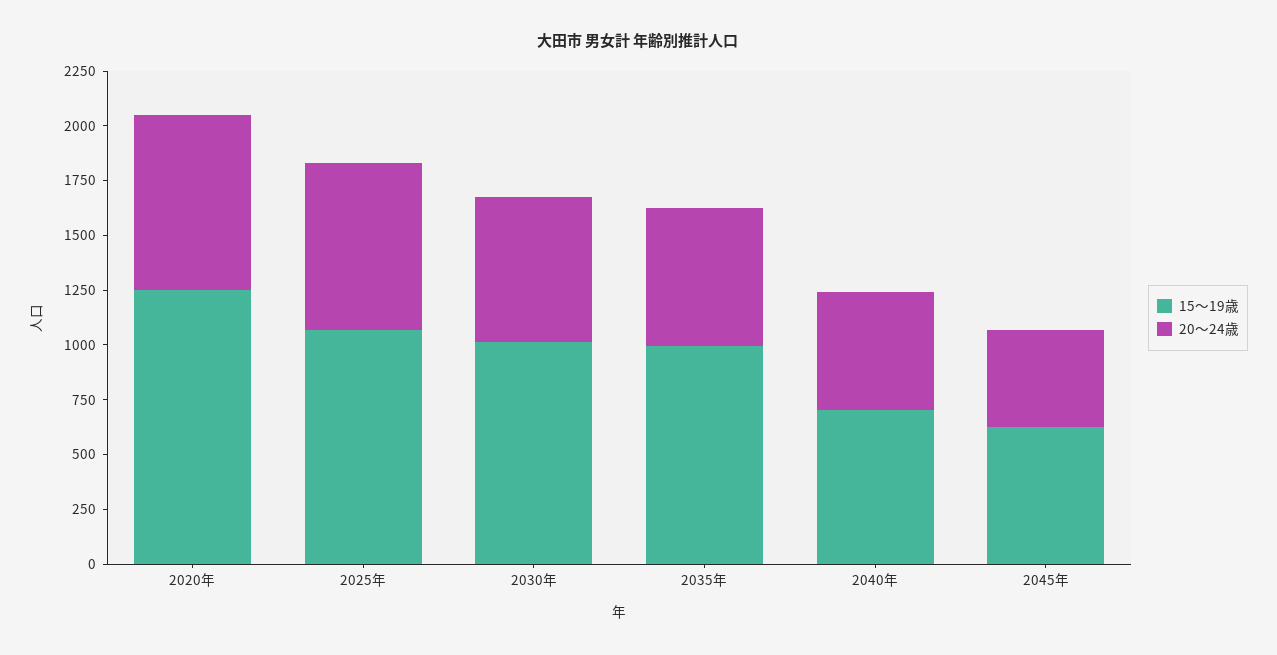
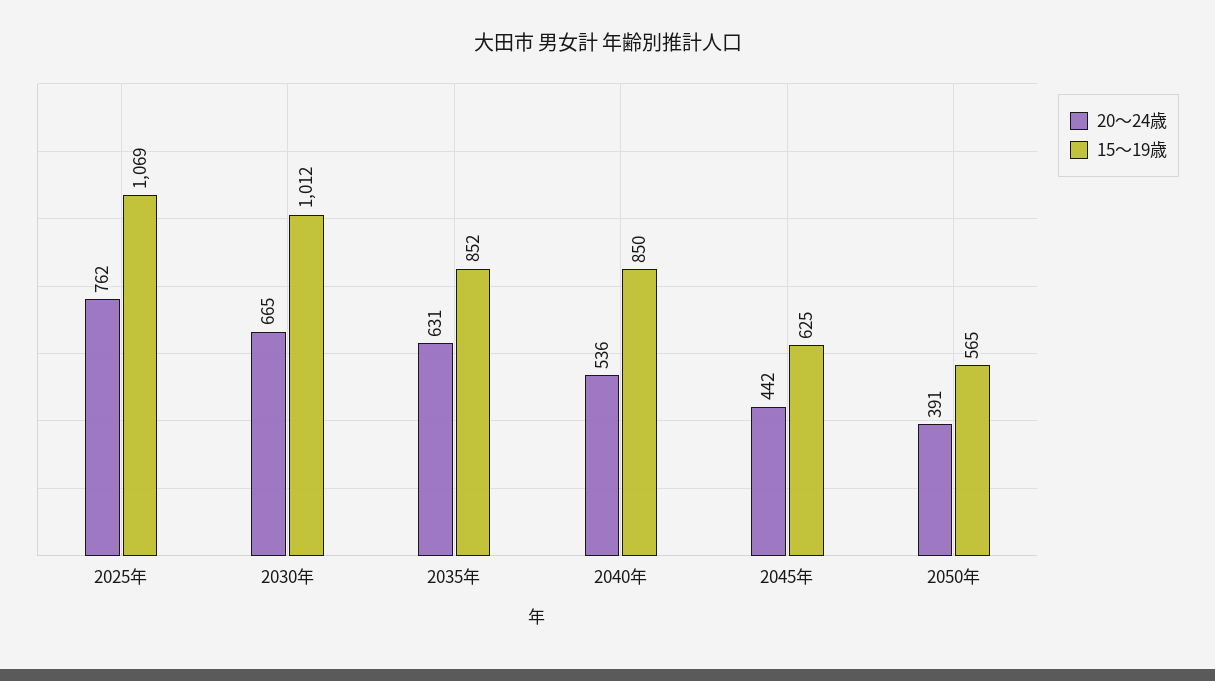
15～19歳, 2020年: 1250 -> none
20～24歳, 2020年: 800 -> none
15～19歳, 2035年: 1000 -> 852
15～19歳, 2040年: 700 -> 850
20～24歳, 2050年: none -> 391
15～19歳, 2050年: none -> 565

